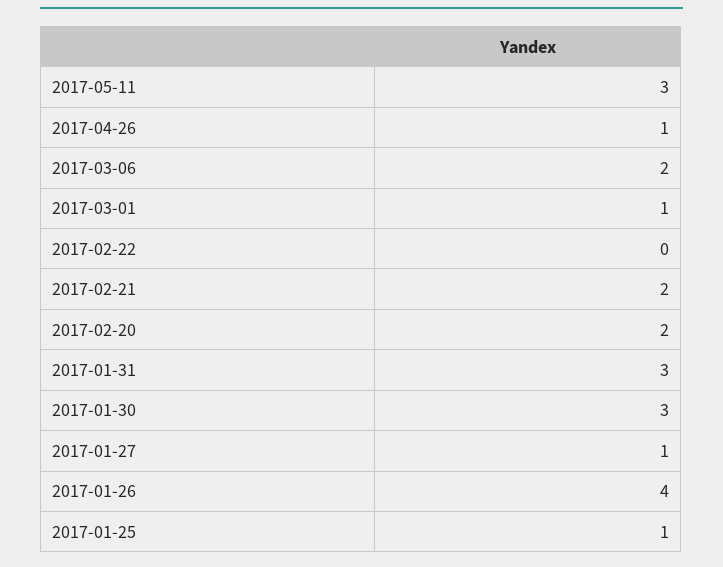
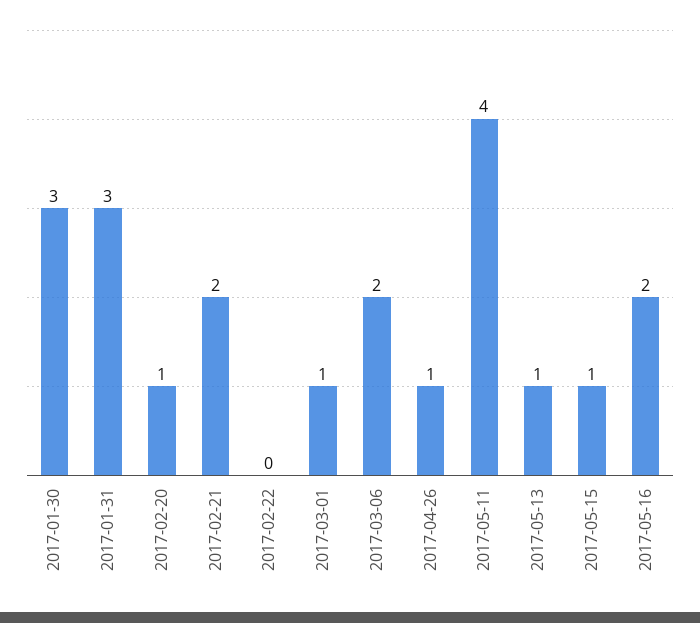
2017-05-11: 3 -> 4
2017-02-20: 2 -> 1
2017-01-27: 1 -> none
2017-01-26: 4 -> none
2017-01-25: 1 -> none
2017-05-13: none -> 1
2017-05-15: none -> 1
2017-05-16: none -> 2

